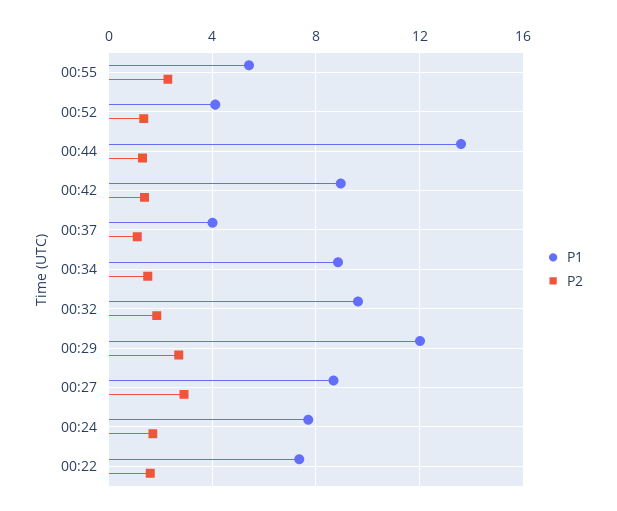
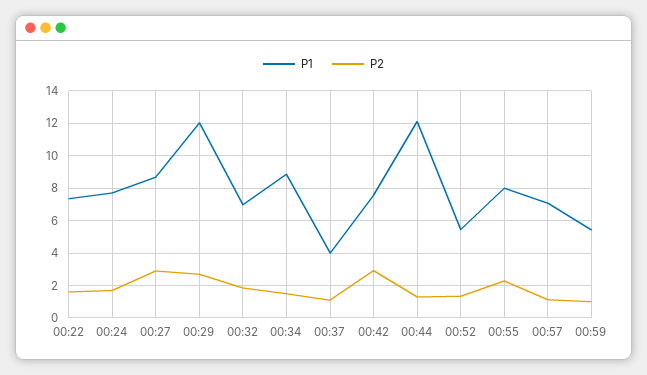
P1, 00:55: 5.5 -> 8
P1, 00:52: 4 -> 5.5
P1, 00:44: 13.5 -> 12
P1, 00:42: 9 -> 7.5
P2, 00:42: 1.5 -> 3
P1, 00:32: 9.5 -> 7
P1, 00:57: none -> 7
P2, 00:57: none -> 1
P1, 00:59: none -> 5.5
P2, 00:59: none -> 1

